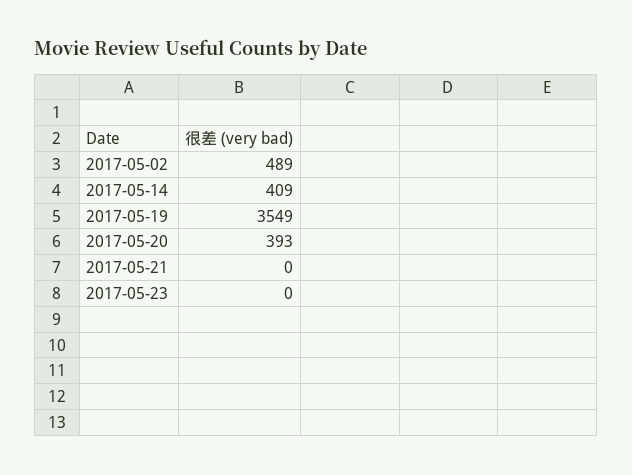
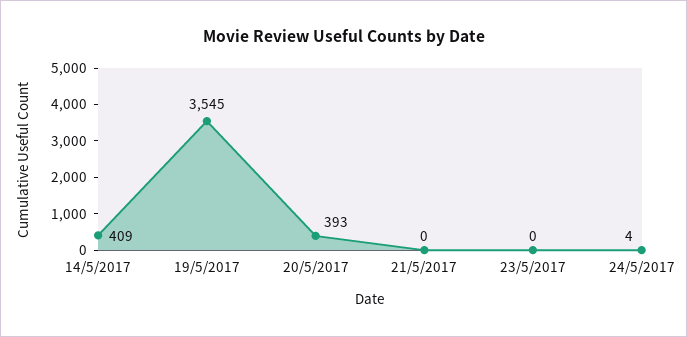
2017-05-02: 489 -> none
2017-05-19: 3549 -> 3545
24/5/2017: none -> 4

